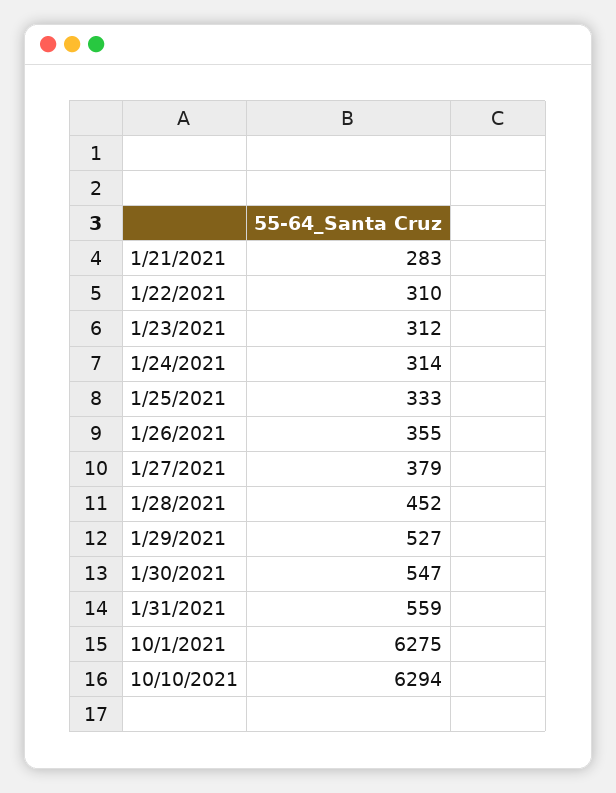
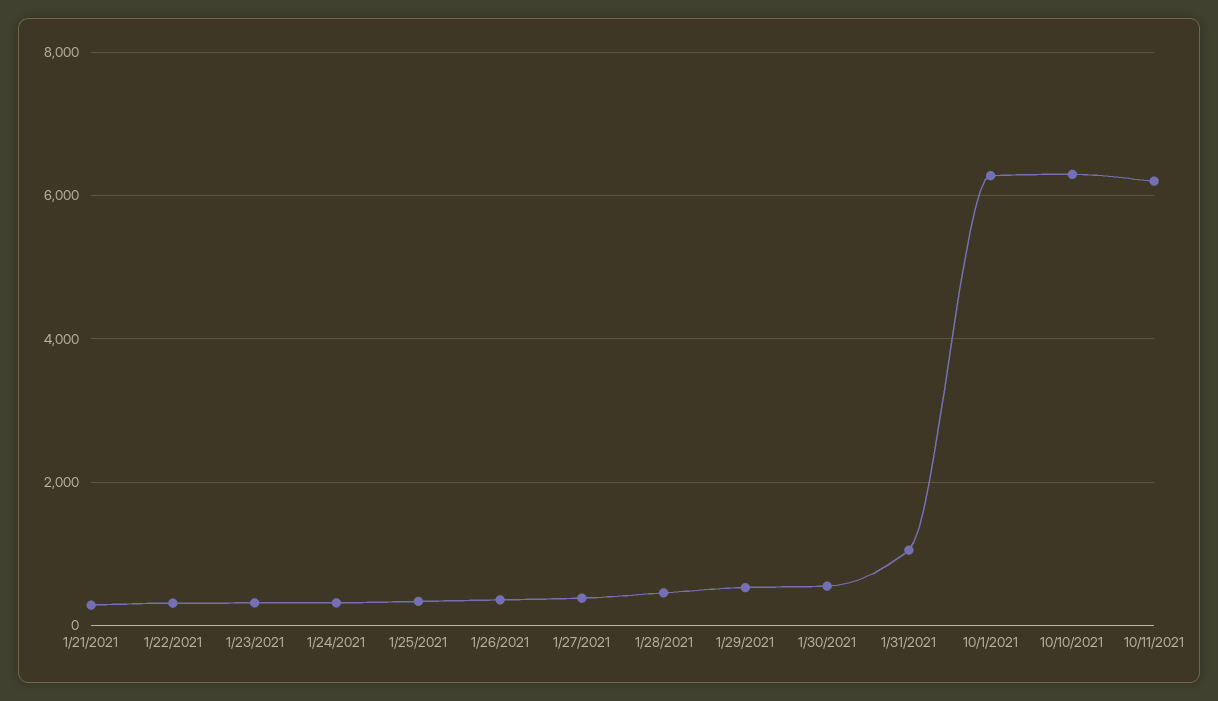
1/31/2021: 559 -> 1000
10/11/2021: none -> 6200

